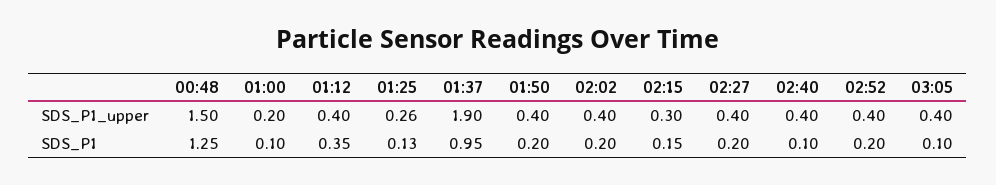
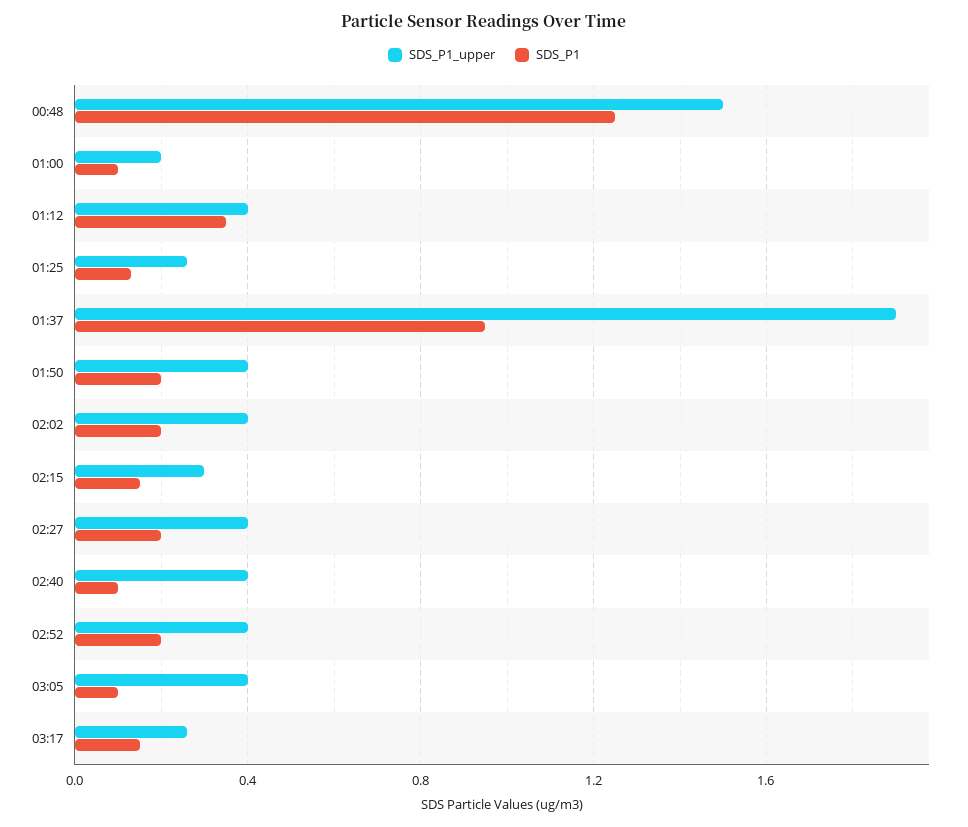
SDS_P1_upper, 03:17: none -> 0.25
SDS_P1, 03:17: none -> 0.15

